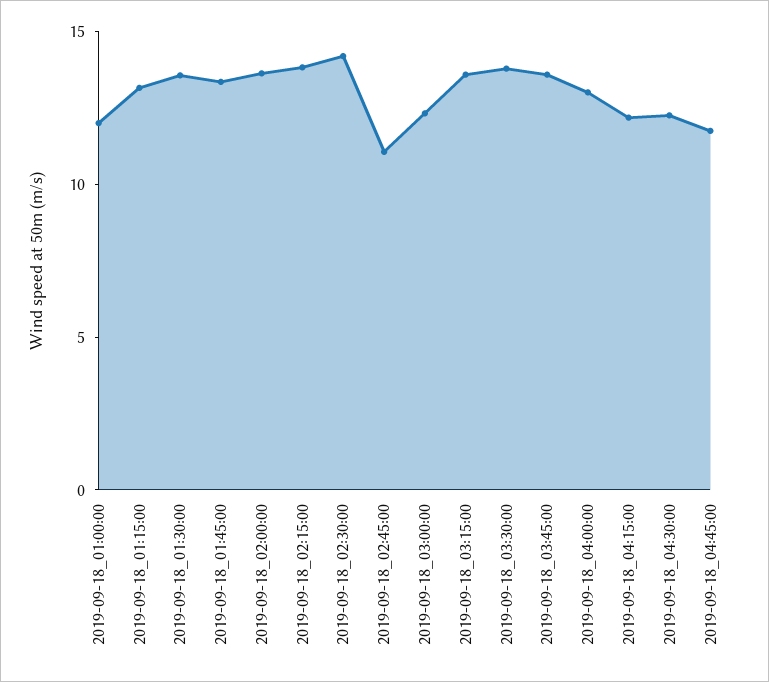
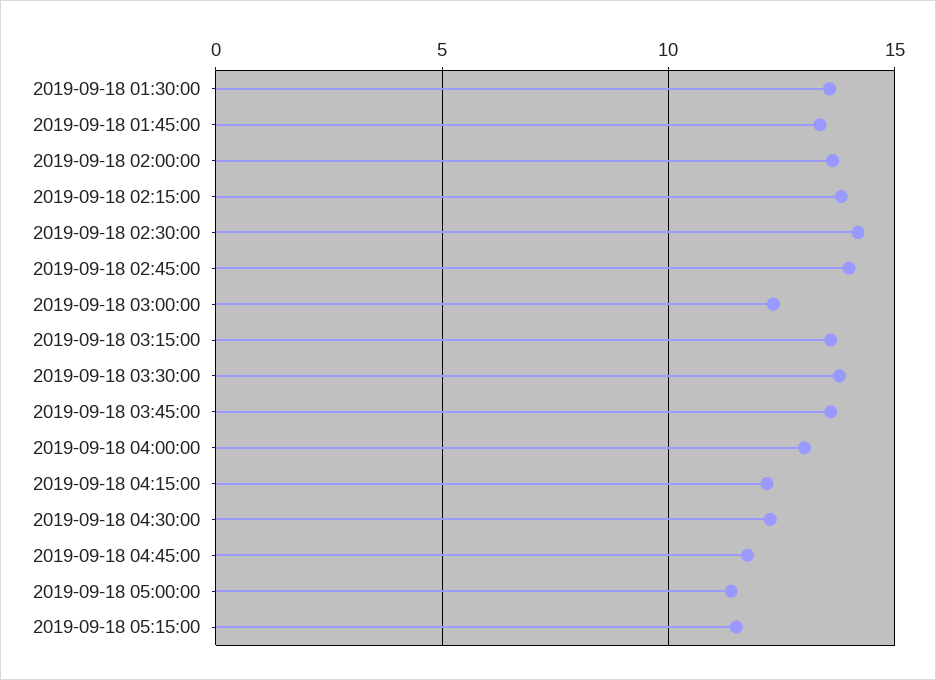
2019-09-18_01:00:00: 12 -> none
2019-09-18_01:15:00: 13 -> none
2019-09-18_02:45:00: 11 -> 14
2019-09-18 05:00:00: none -> 11.5
2019-09-18 05:15:00: none -> 11.5

